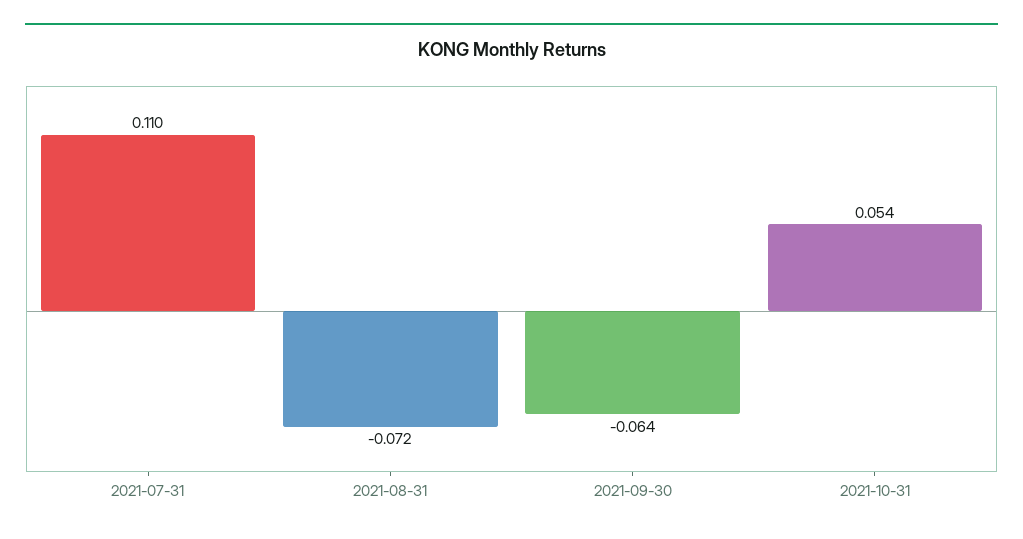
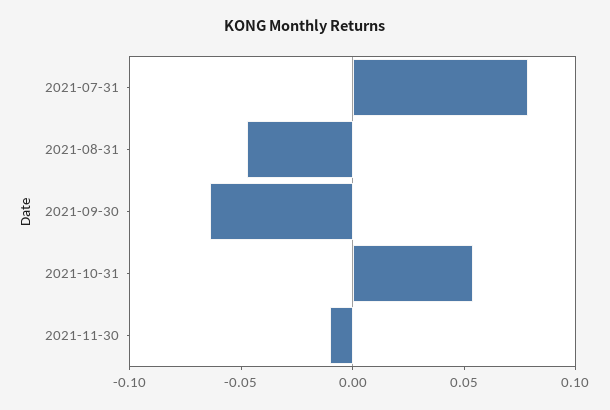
2021-07-31: 0.11 -> 0.08
2021-08-31: -0.072 -> -0.05
2021-11-30: none -> -0.01

